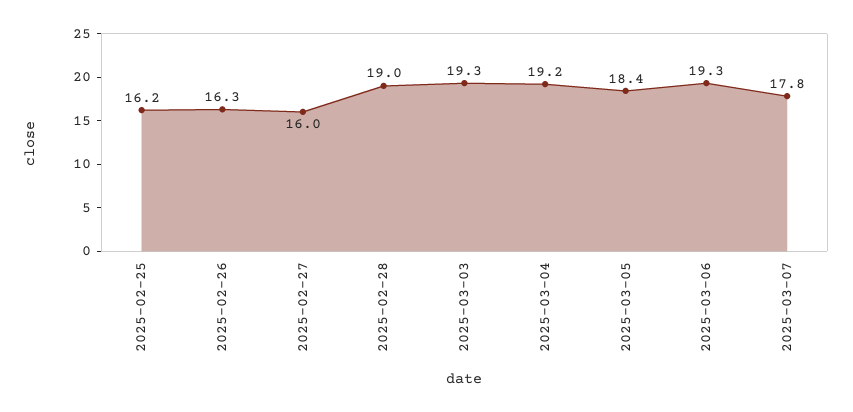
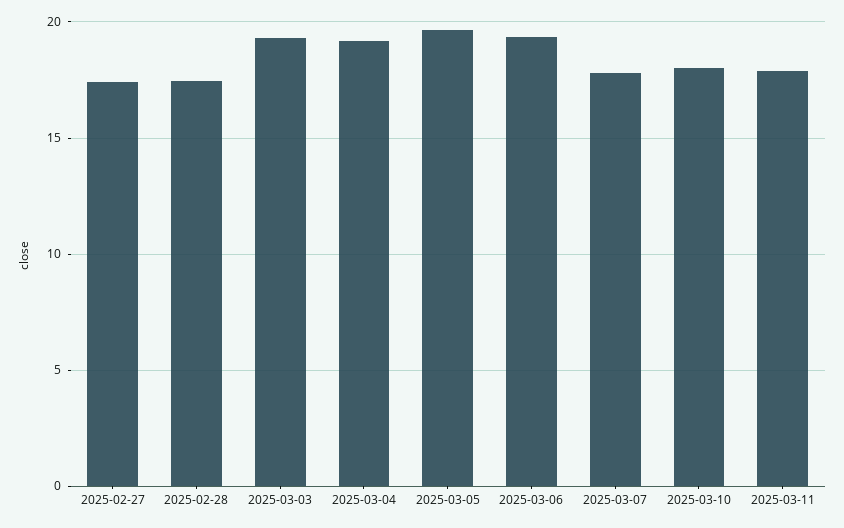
2025-02-25: 16.2 -> none
2025-02-26: 16.3 -> none
2025-02-27: 16 -> 17.5
2025-02-28: 19 -> 17.5
2025-03-05: 18.4 -> 19.5
2025-03-10: none -> 18
2025-03-11: none -> 18

